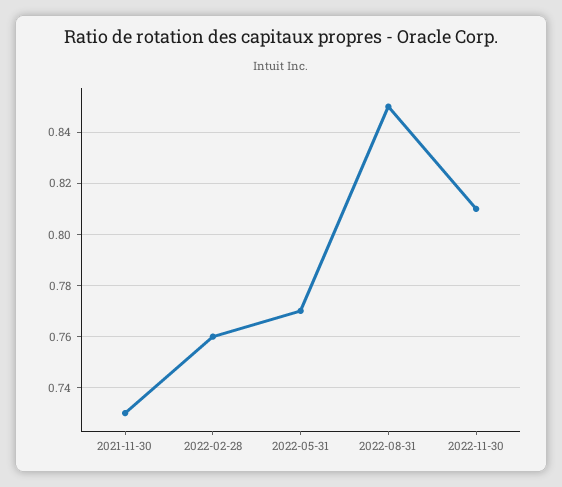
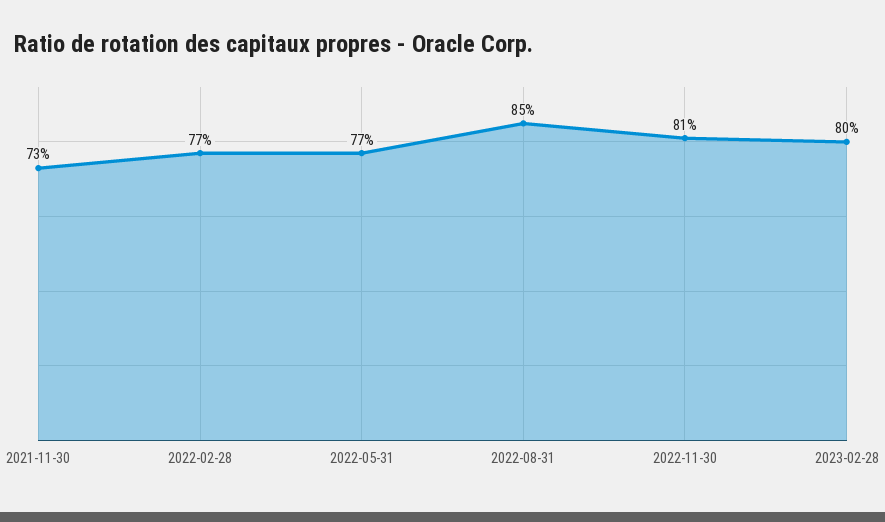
2022-02-28: 0.76 -> 0.77
2023-02-28: none -> 0.8

